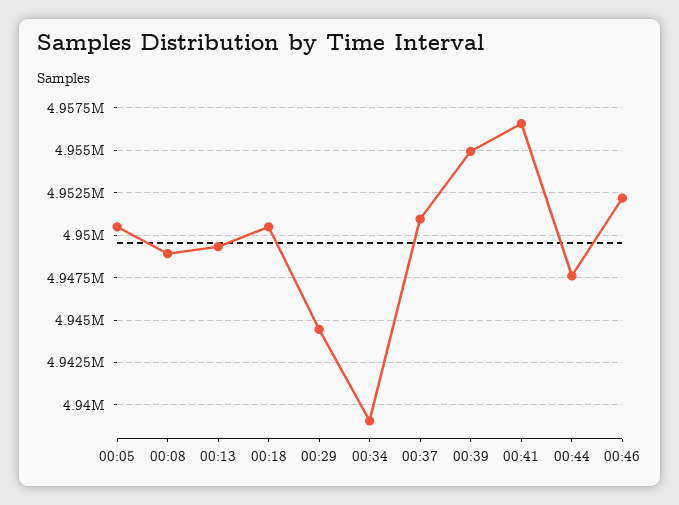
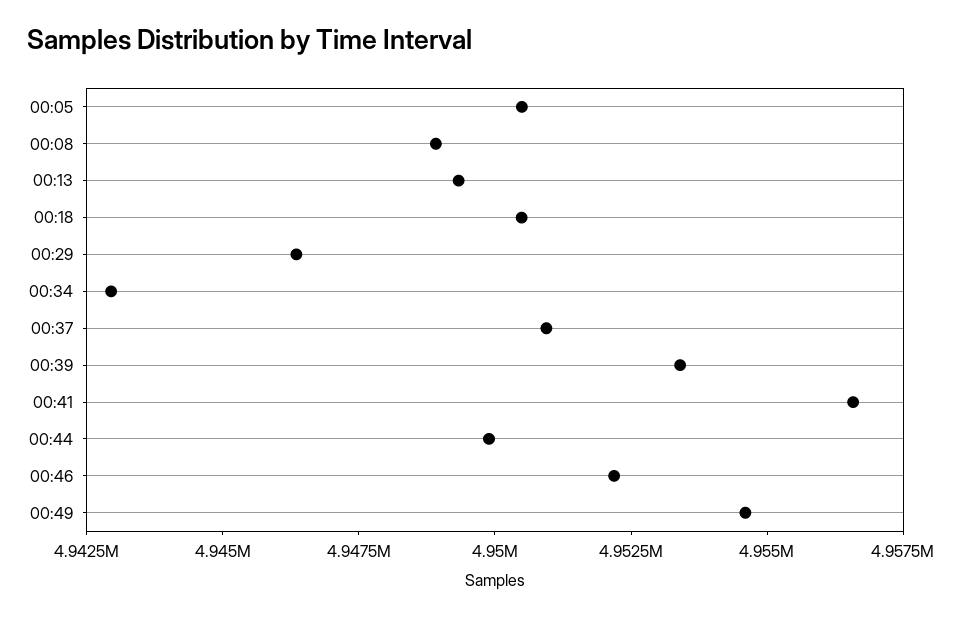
00:29: 4944500 -> 4946500
00:34: 4939000 -> 4943000
00:39: 4955000 -> 4953500
00:44: 4947500 -> 4950000
00:49: none -> 4954500

